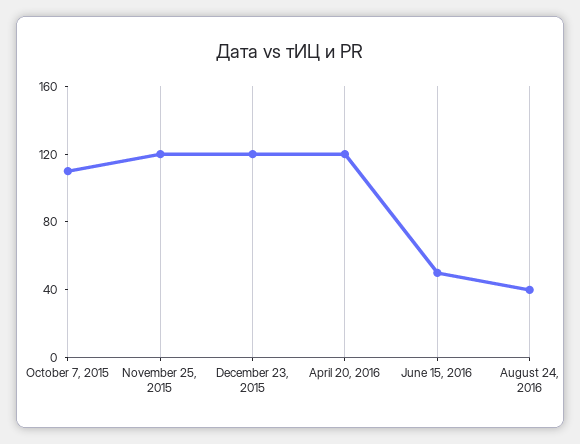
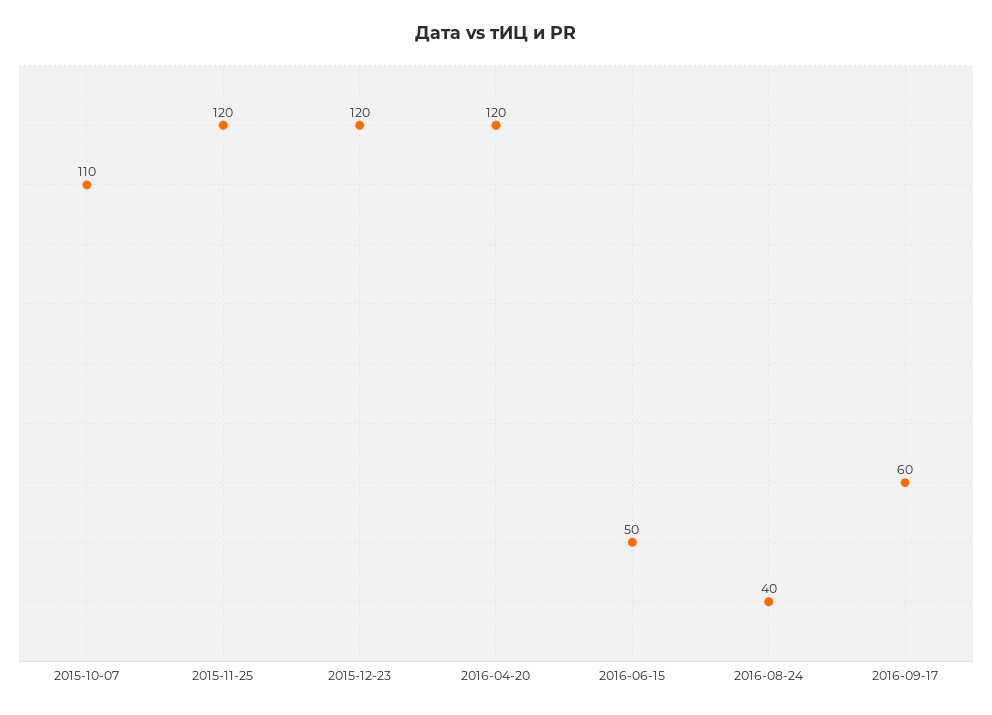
2016-09-17: none -> 60

